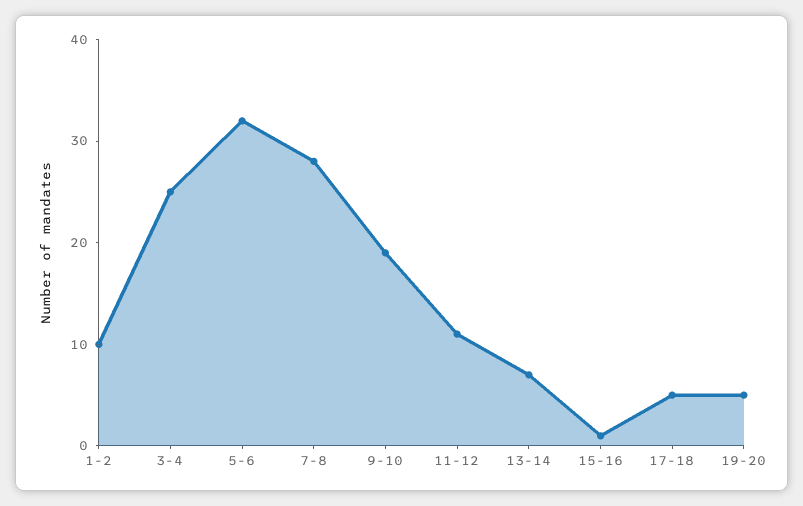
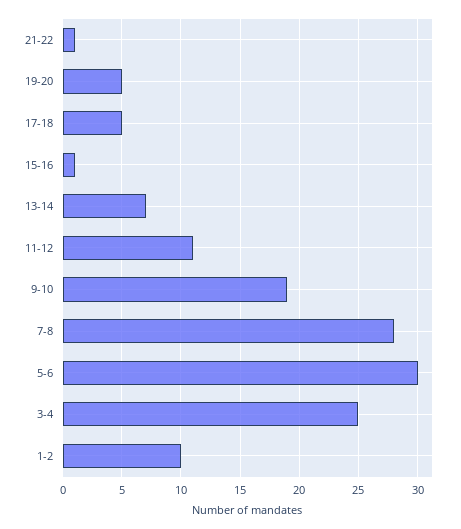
5-6: 32 -> 30
21-22: none -> 1

